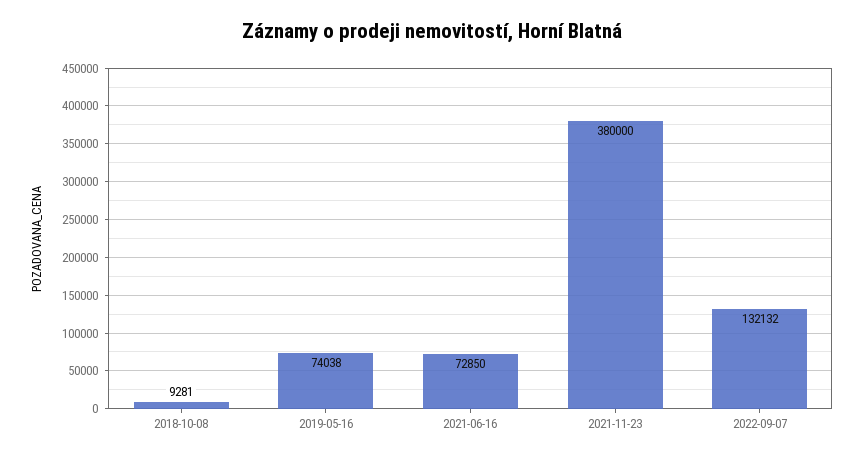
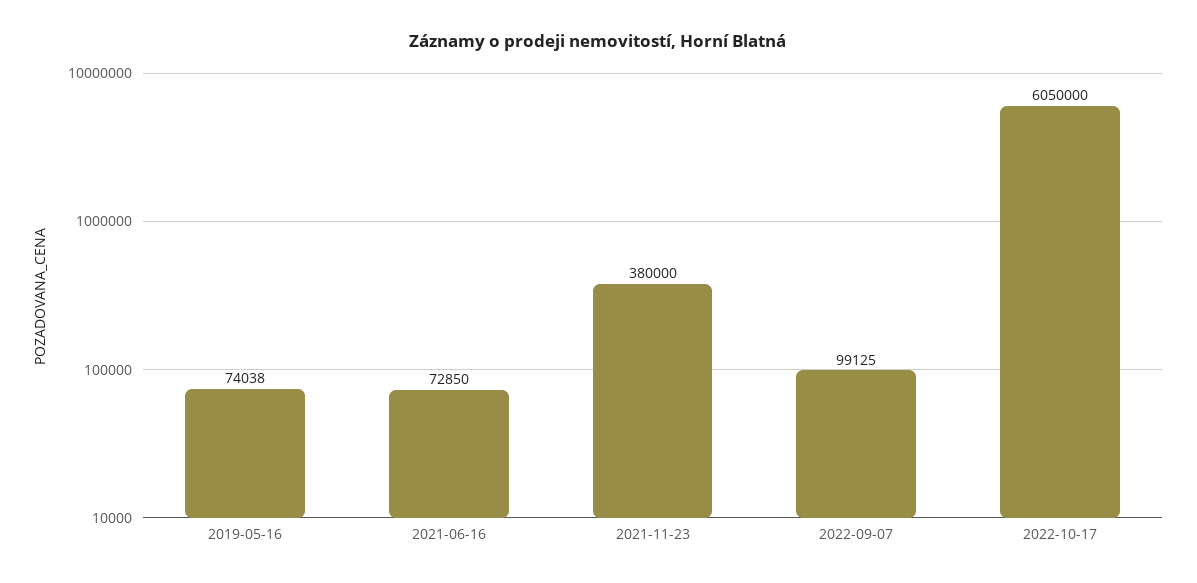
2018-10-08: 9281 -> none
2022-09-07: 132132 -> 99125
2022-10-17: none -> 6050000

